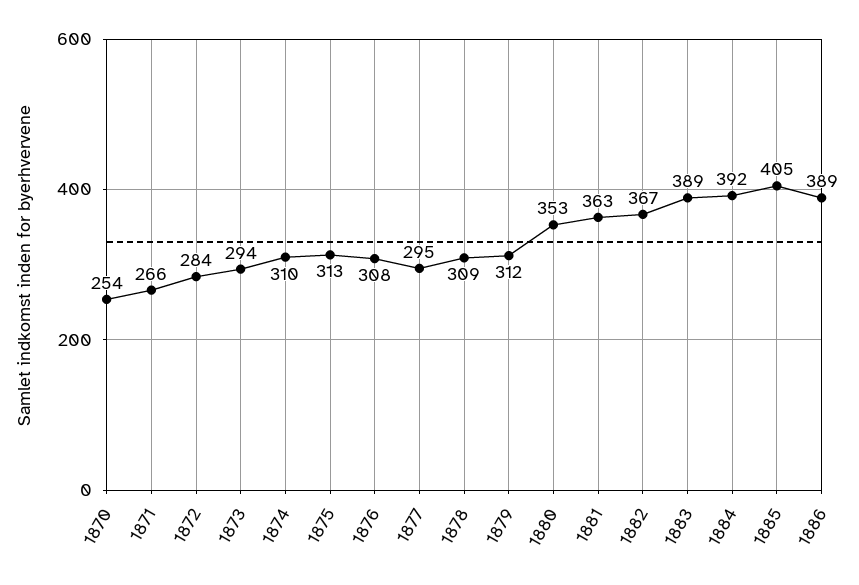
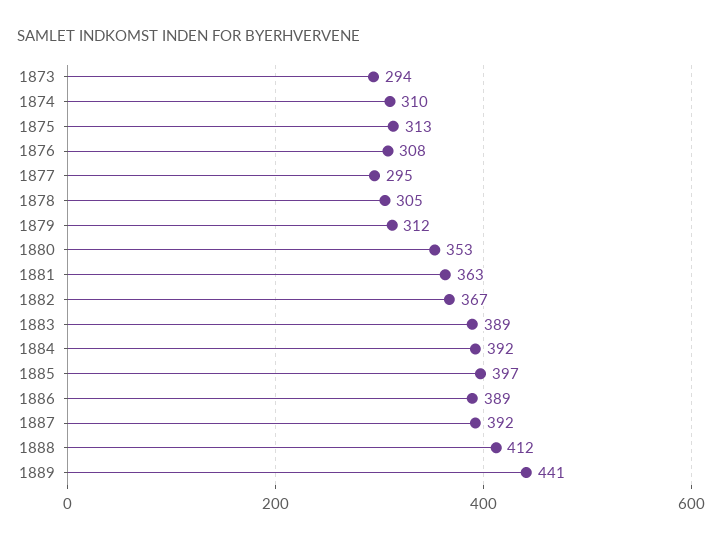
1870: 254 -> none
1871: 266 -> none
1872: 284 -> none
1878: 309 -> 305
1885: 405 -> 397
1887: none -> 392
1888: none -> 412
1889: none -> 441

